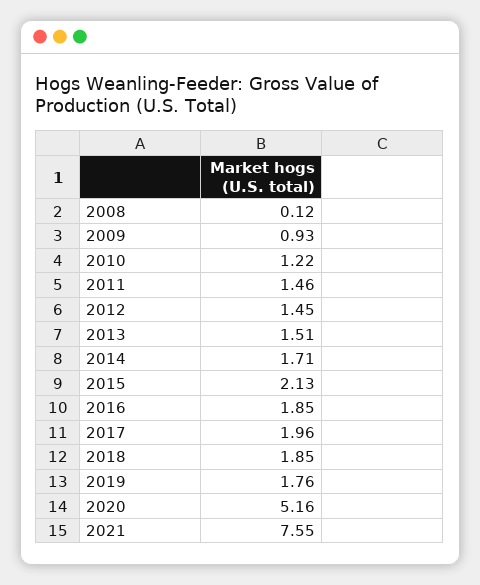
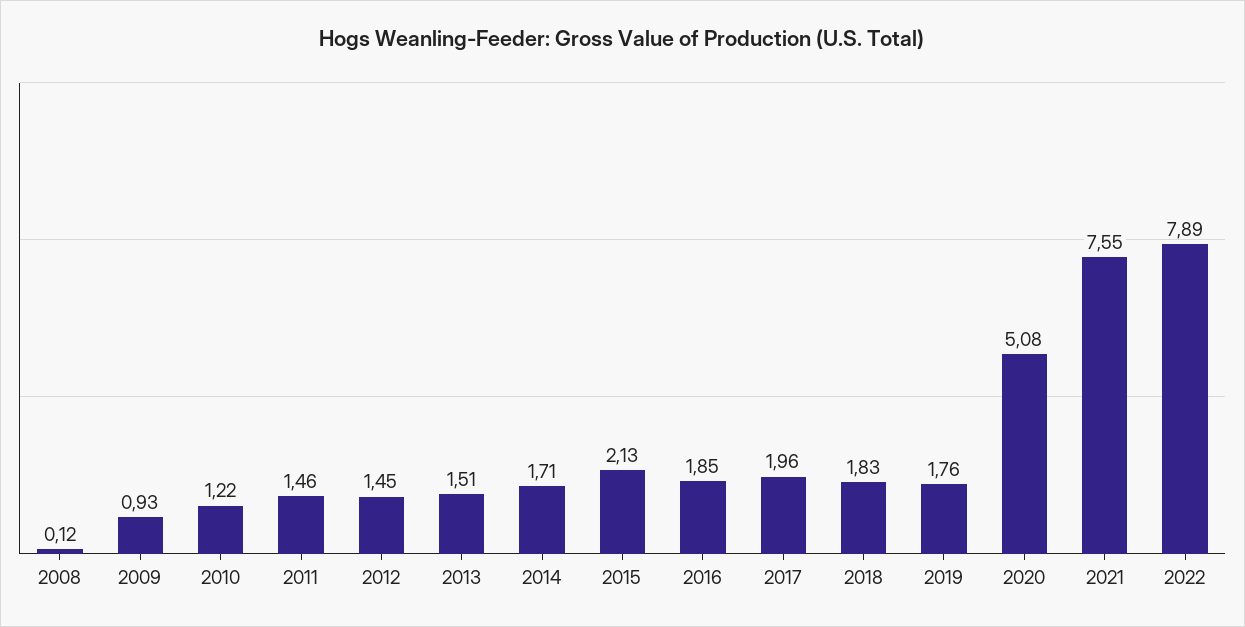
2018: 1.85 -> 1.83
2020: 5.16 -> 5.08
2022: none -> 7.89

